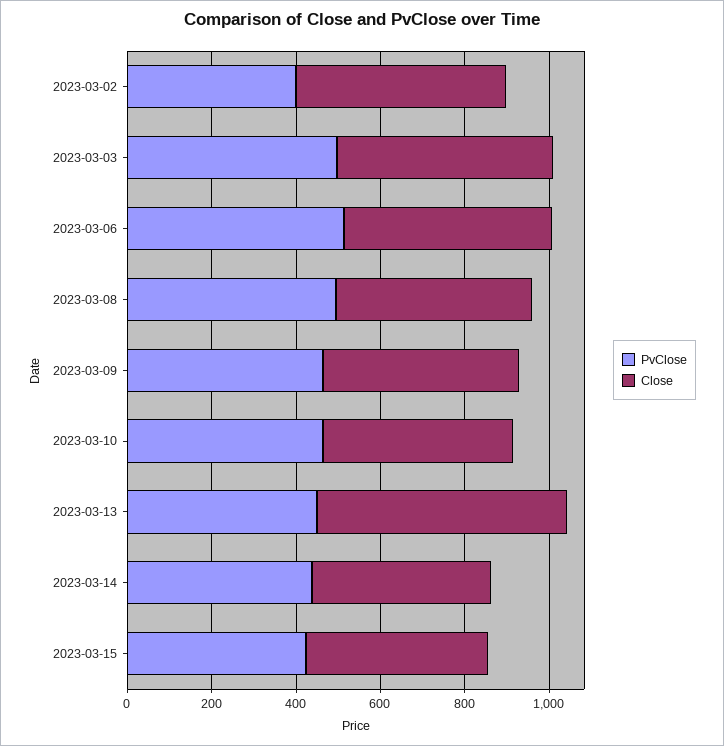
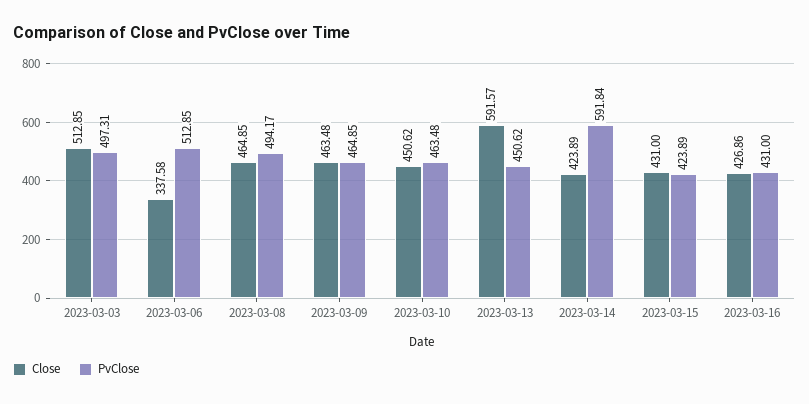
PvClose, 2023-03-02: 400 -> none
Close, 2023-03-02: 500 -> none
Close, 2023-03-06: 500 -> 337.58
PvClose, 2023-03-14: 450 -> 591.84
Close, 2023-03-16: none -> 426.86
PvClose, 2023-03-16: none -> 431

